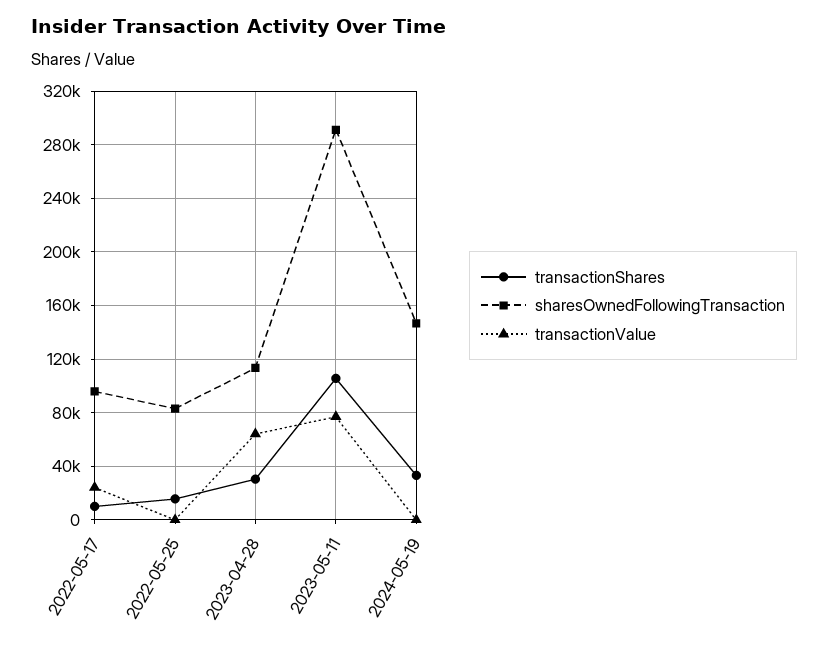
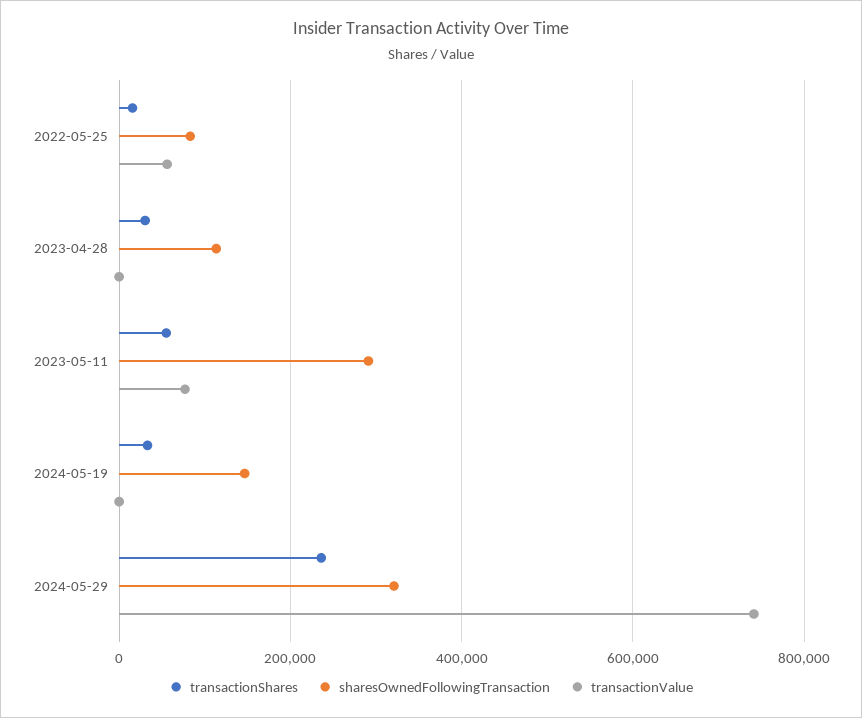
transactionShares, 2022-05-17: 10000 -> none
sharesOwnedFollowingTransaction, 2022-05-17: 95000 -> none
transactionValue, 2022-05-17: 25000 -> none
transactionValue, 2022-05-25: 0 -> 60000
transactionValue, 2023-04-28: 65000 -> 0
transactionShares, 2023-05-11: 105000 -> 60000
transactionShares, 2024-05-29: none -> 240000
sharesOwnedFollowingTransaction, 2024-05-29: none -> 320000
transactionValue, 2024-05-29: none -> 740000

